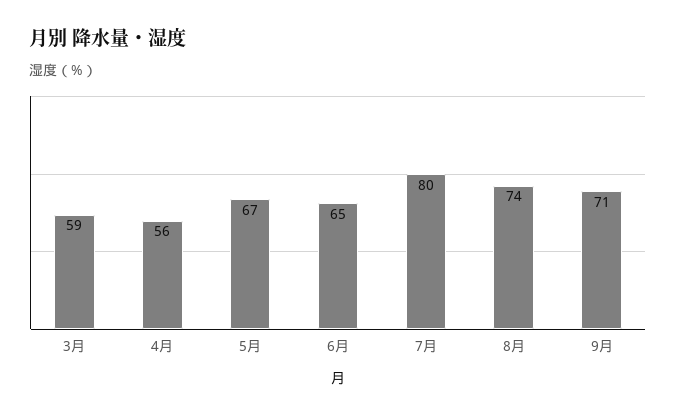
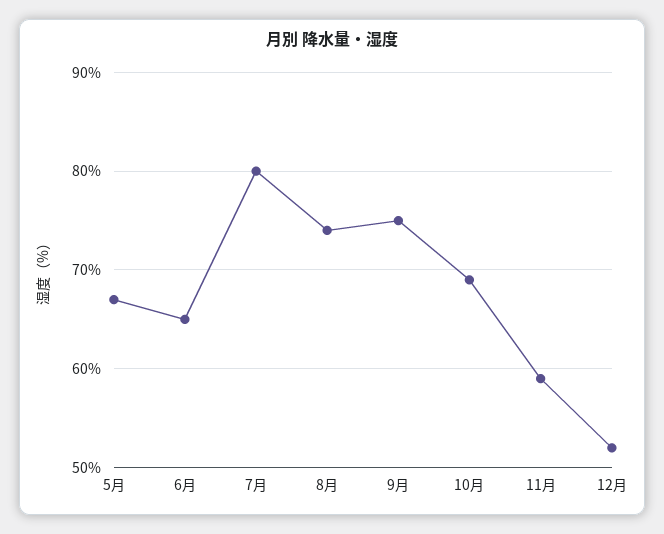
3月: 59 -> none
4月: 56 -> none
9月: 71 -> 75
10月: none -> 69
11月: none -> 59
12月: none -> 52

